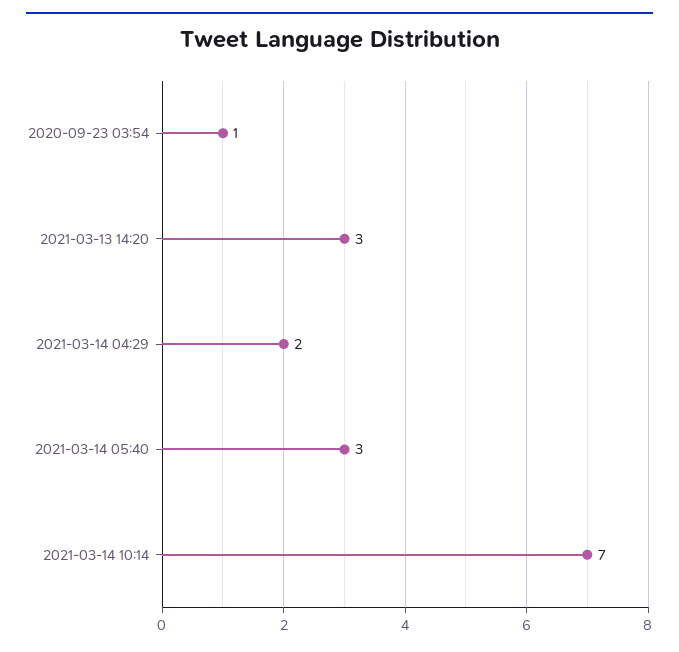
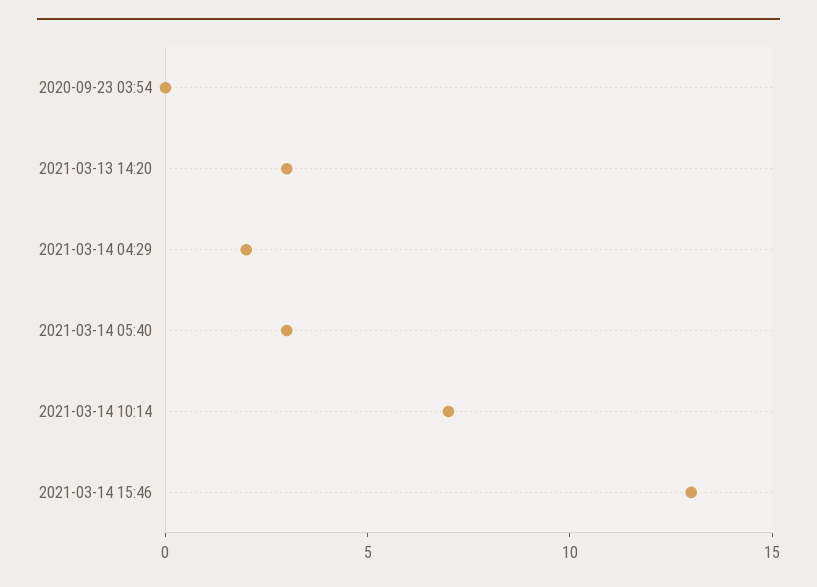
2020-09-23 03:54: 1 -> 0
2021-03-14 15:46: none -> 13

